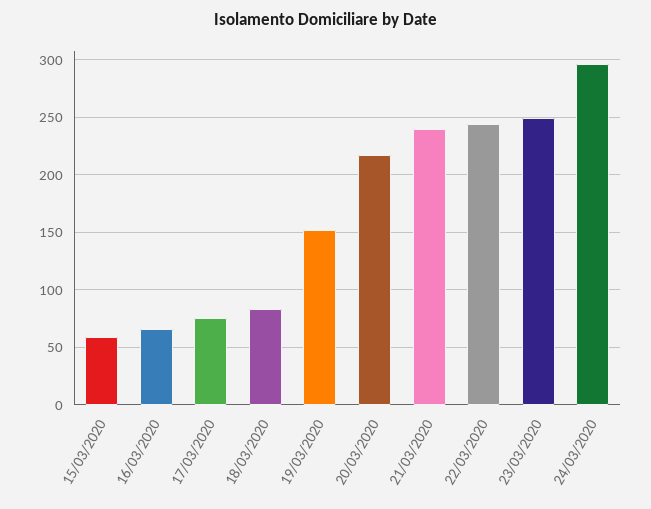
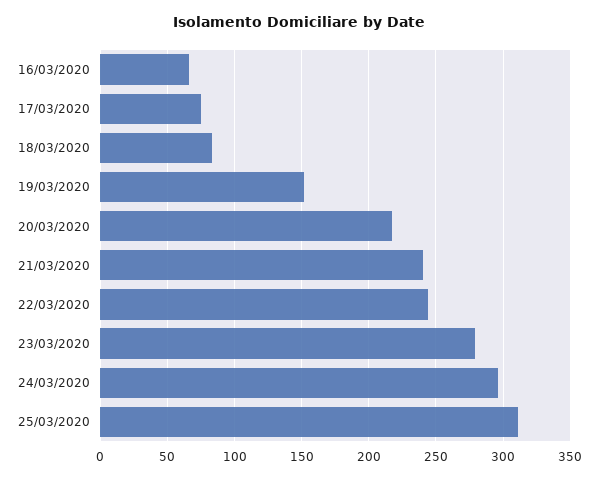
15/03/2020: 60 -> none
23/03/2020: 250 -> 280
25/03/2020: none -> 310

